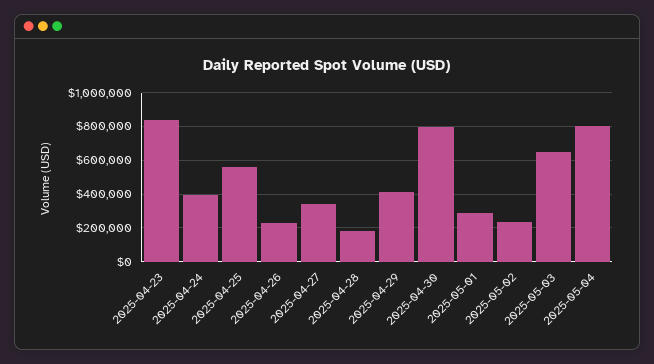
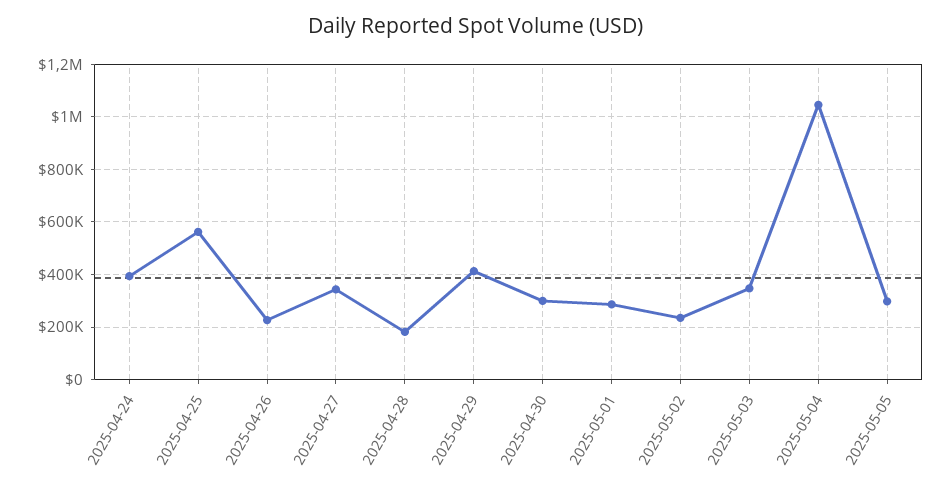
2025-04-23: 850000 -> none
2025-04-30: 800000 -> 300000
2025-05-03: 650000 -> 350000
2025-05-04: 800000 -> 1050000
2025-05-05: none -> 300000

